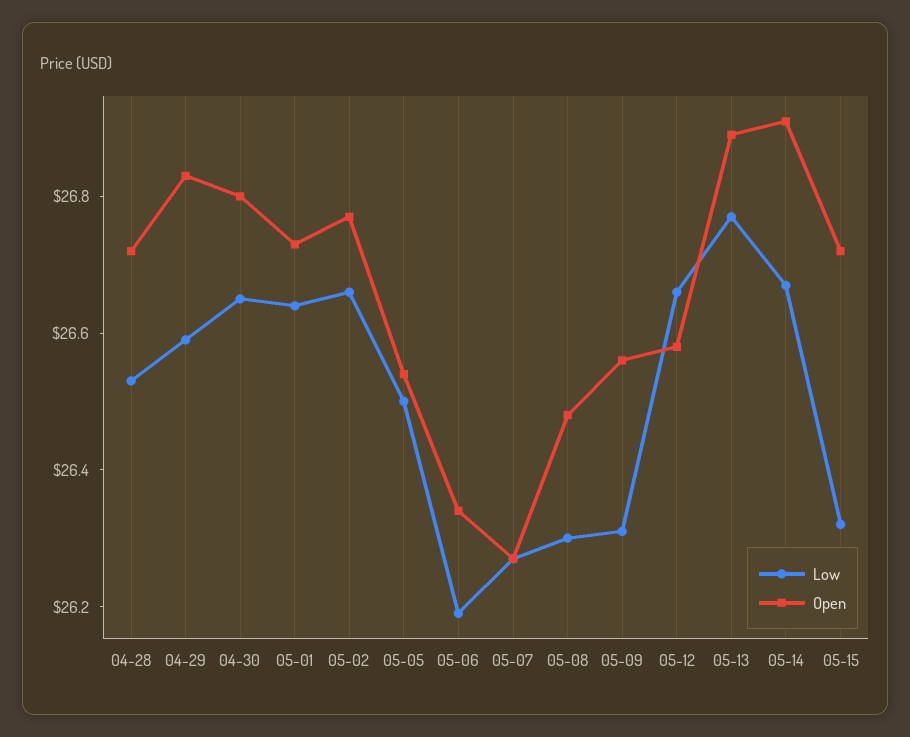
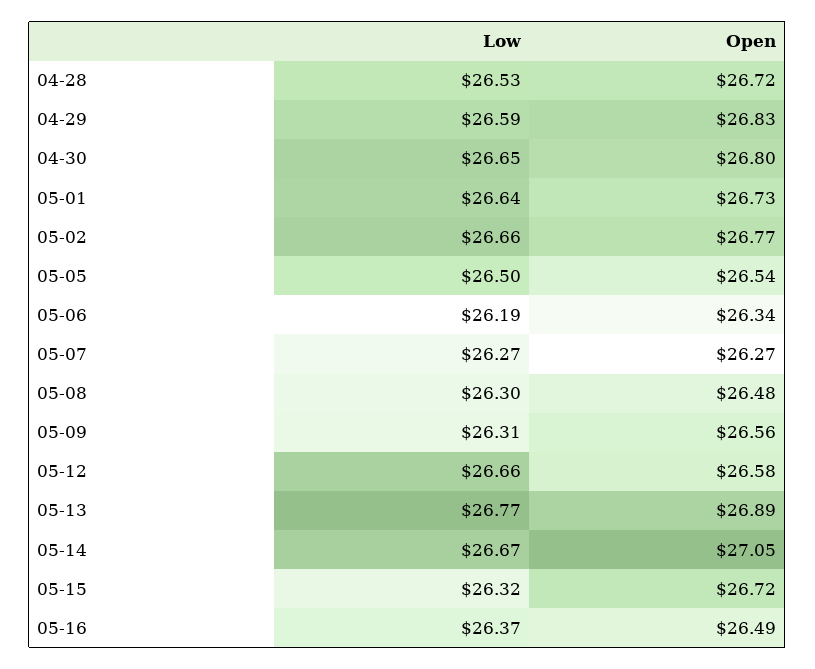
Open, 05-14: 26.9 -> 27.05
Low, 05-16: none -> 26.37
Open, 05-16: none -> 26.49

